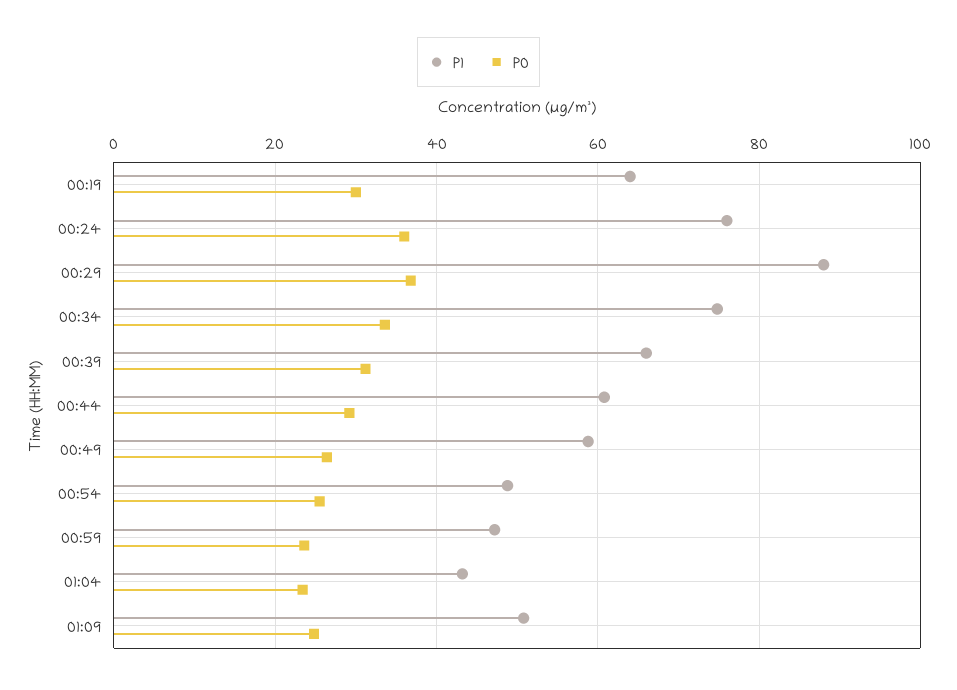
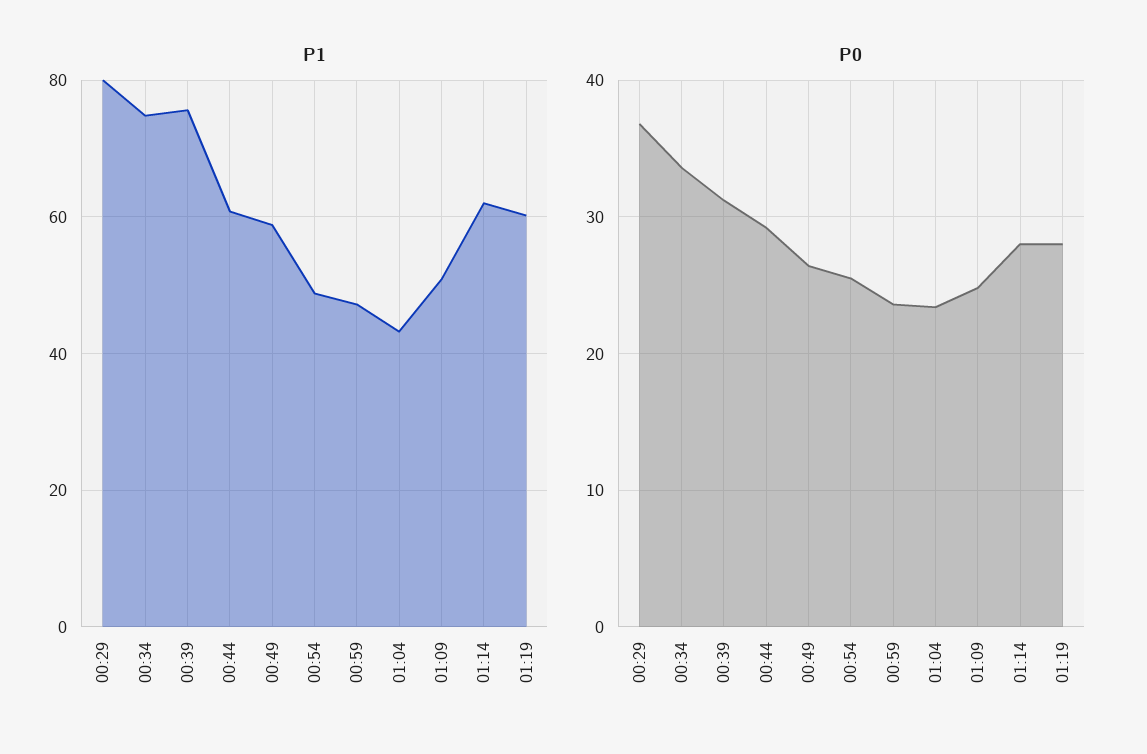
P1, 00:19: 64 -> none
P0, 00:19: 30 -> none
P1, 00:24: 76 -> none
P0, 00:24: 36 -> none
P1, 00:29: 88 -> 80
P1, 00:39: 66 -> 76
P1, 01:14: none -> 62
P1, 01:19: none -> 60
P0, 01:14: none -> 28
P0, 01:19: none -> 28

